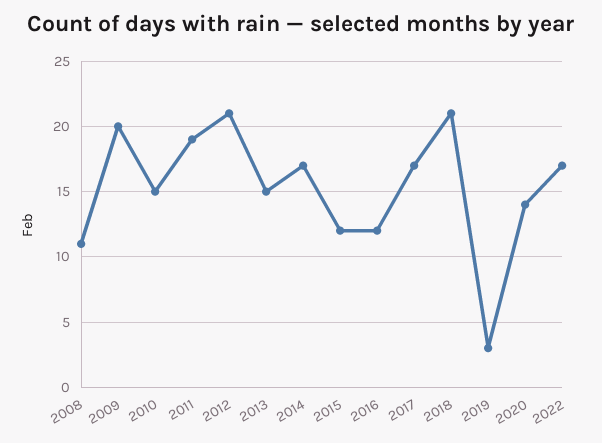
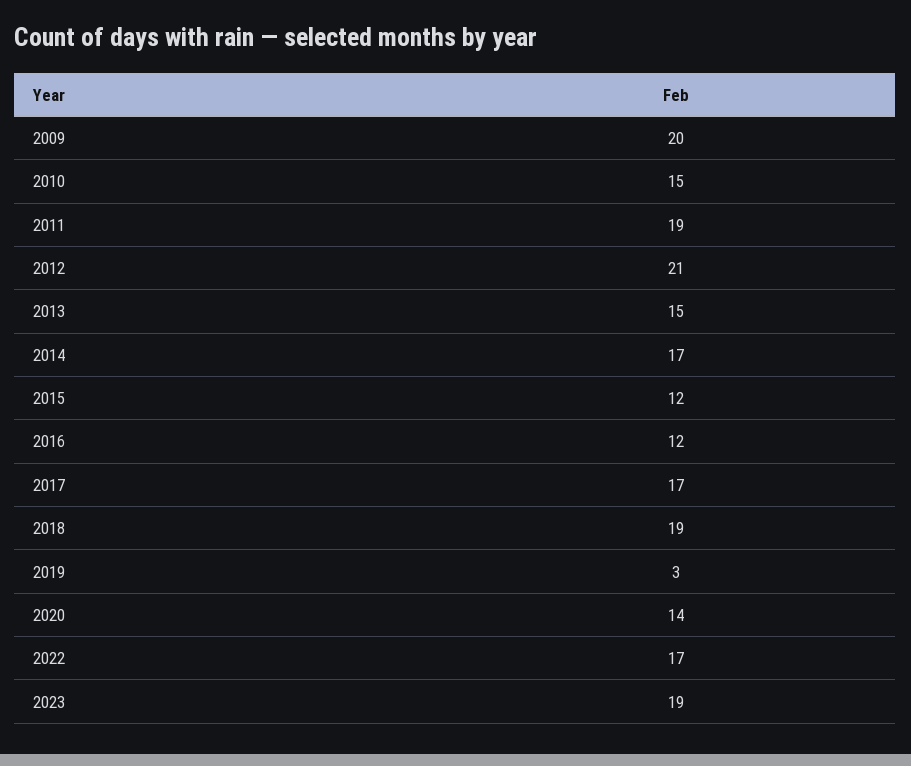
2008: 11 -> none
2018: 21 -> 19
2023: none -> 19

